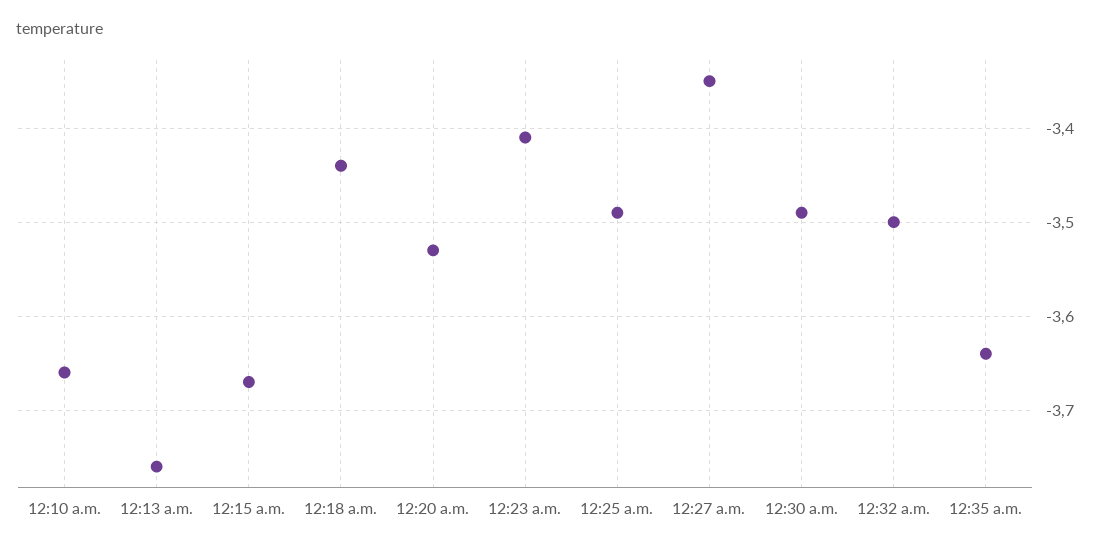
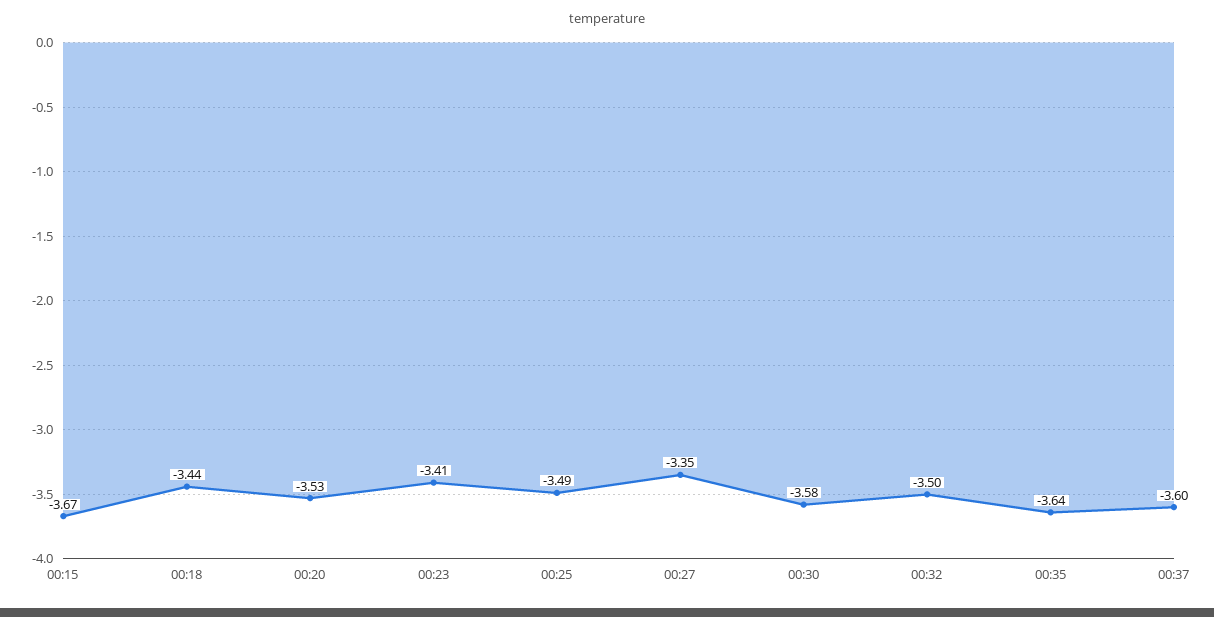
12:10 a.m.: -3.66 -> none
12:13 a.m.: -3.76 -> none
12:30 a.m.: -3.49 -> -3.58
00:37: none -> -3.6

